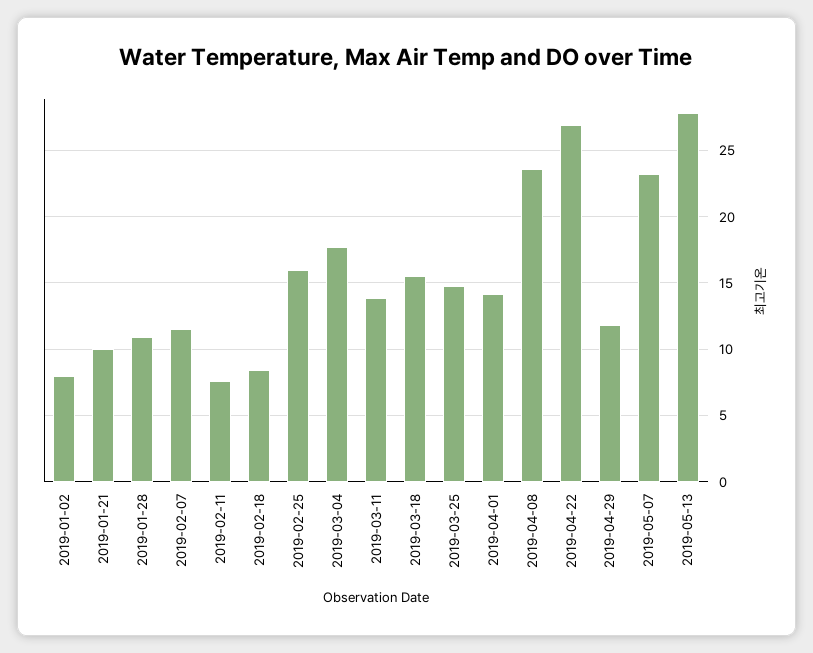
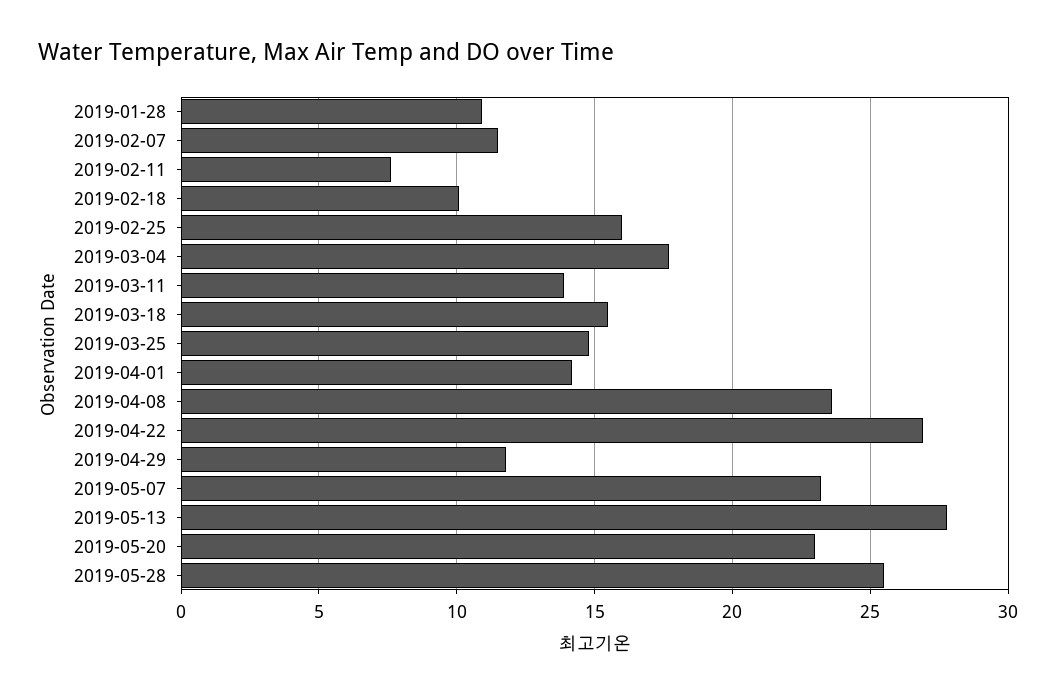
2019-01-02: 8 -> none
2019-01-21: 10 -> none
2019-02-18: 8.5 -> 10
2019-05-20: none -> 23
2019-05-28: none -> 25.5

